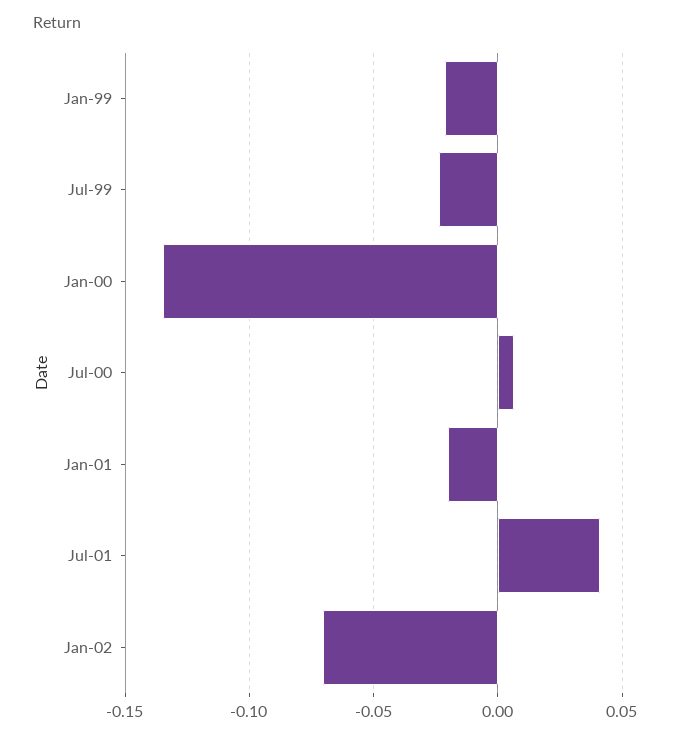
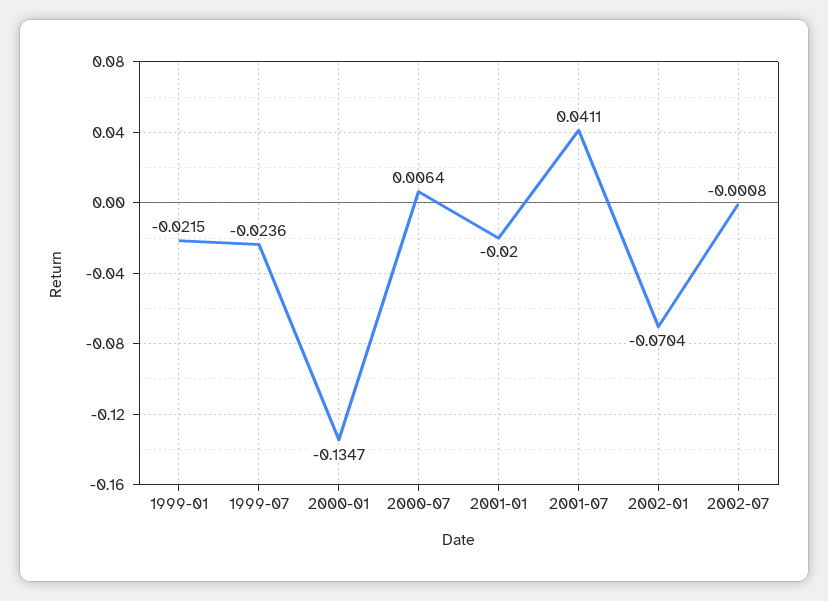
2002-07: none -> -0.0008

